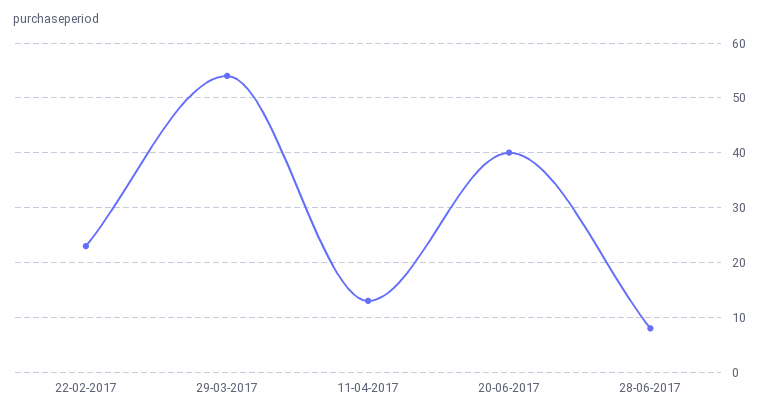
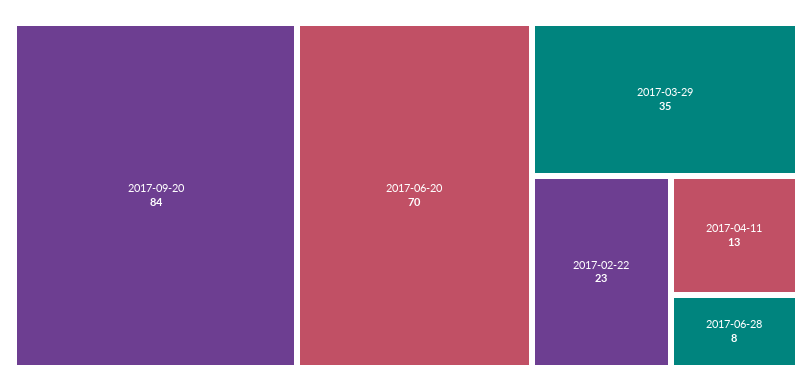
29-03-2017: 55 -> 35
20-06-2017: 40 -> 70
2017-09-20: none -> 84

